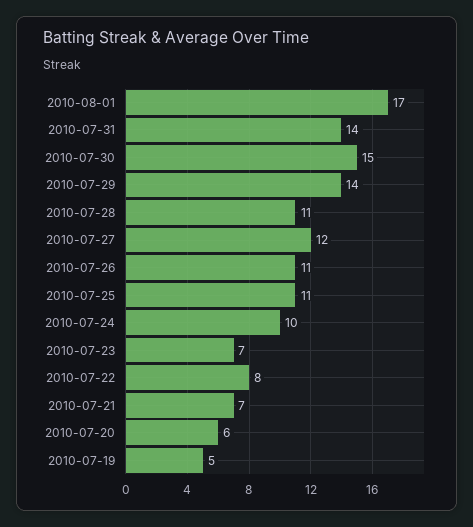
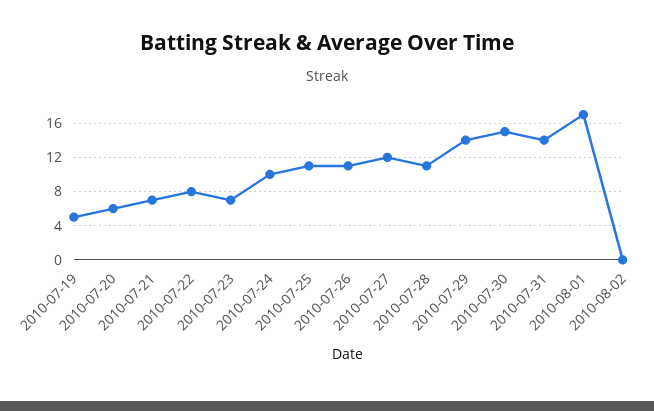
2010-08-02: none -> 0

